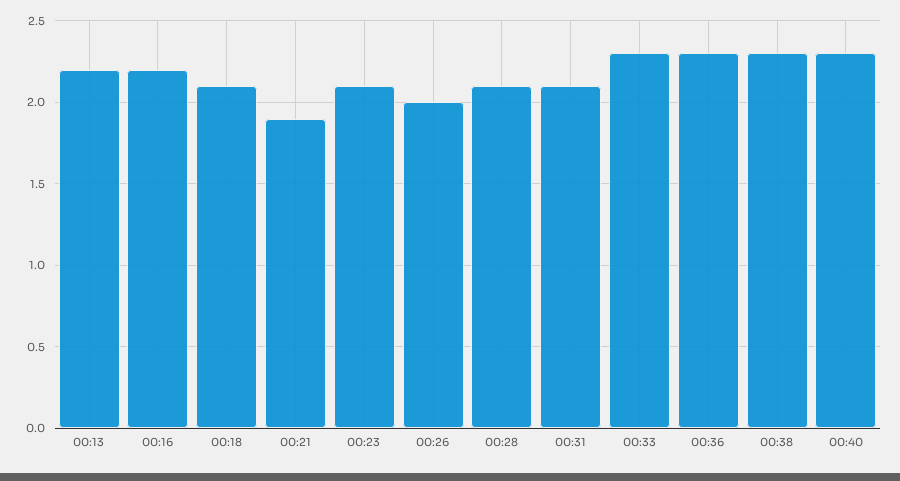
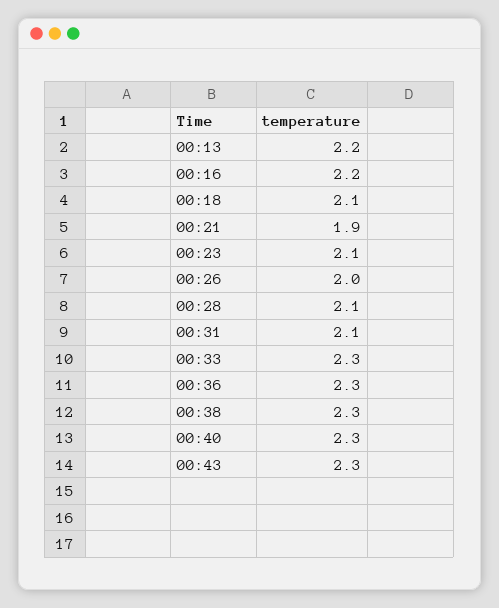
00:43: none -> 2.3

